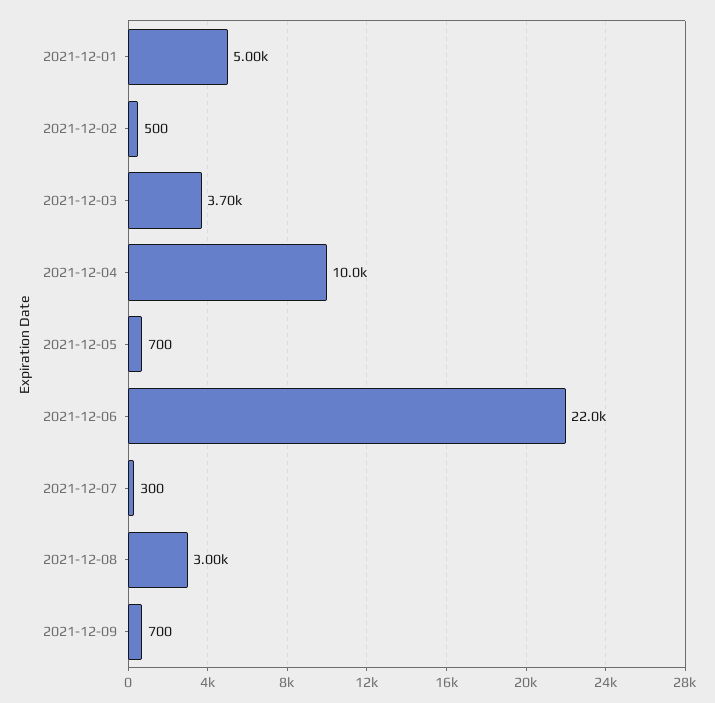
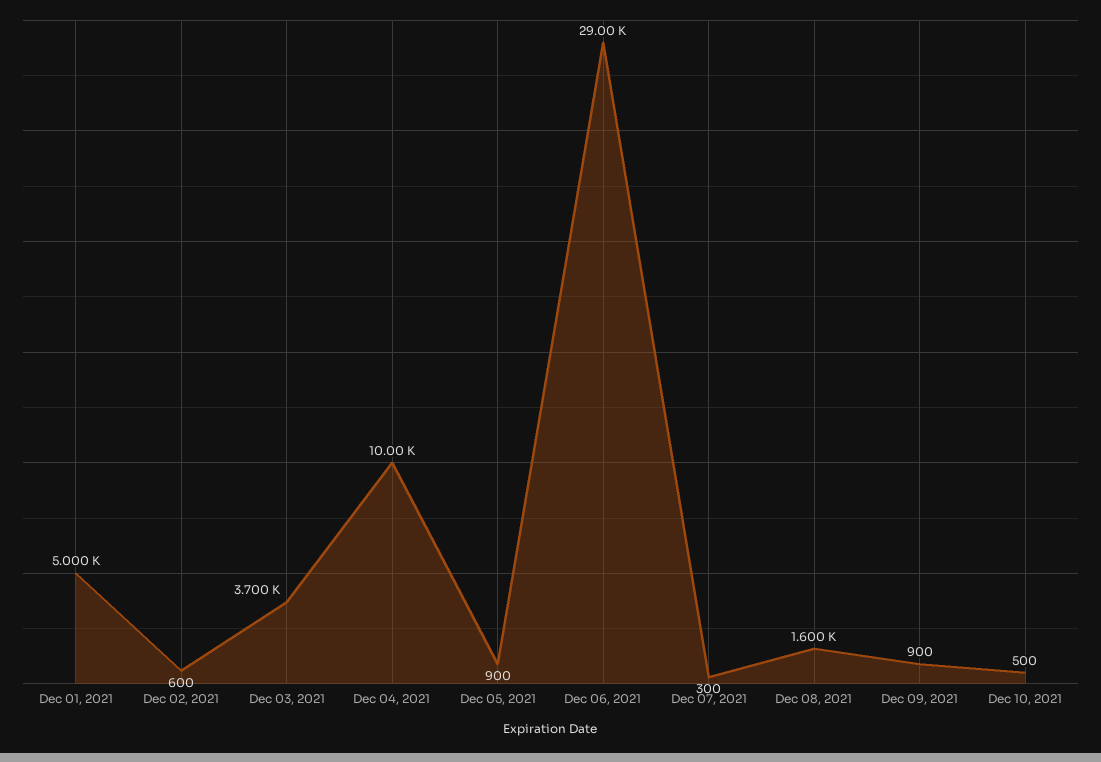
2021-12-02: 500 -> 600
2021-12-05: 700 -> 900
2021-12-06: 22000 -> 29000
2021-12-08: 3000 -> 1600
2021-12-09: 700 -> 900
Dec 10, 2021: none -> 500

